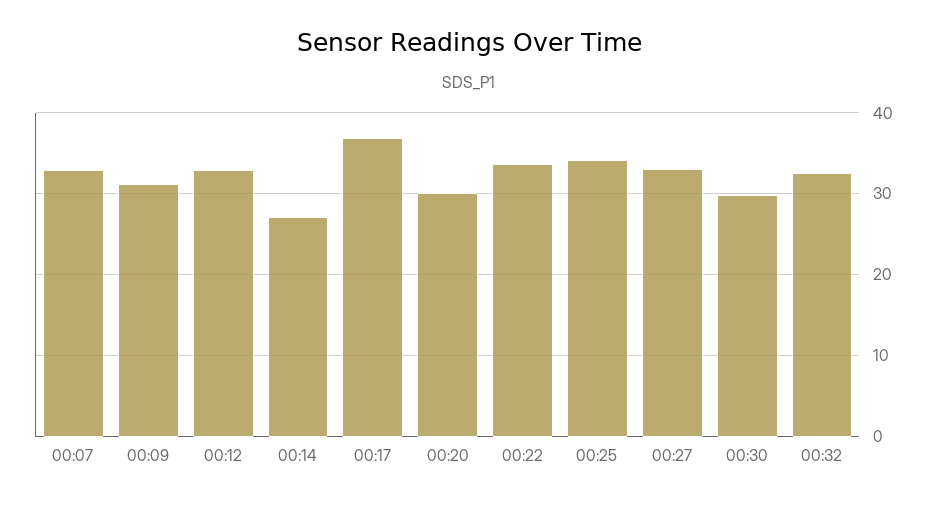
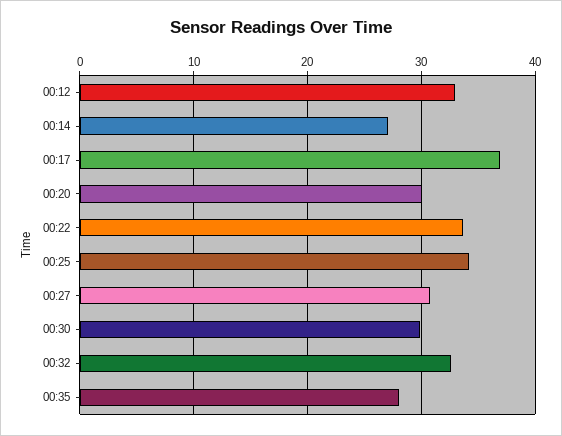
00:07: 33 -> none
00:09: 31 -> none
00:27: 33 -> 31
00:35: none -> 28

